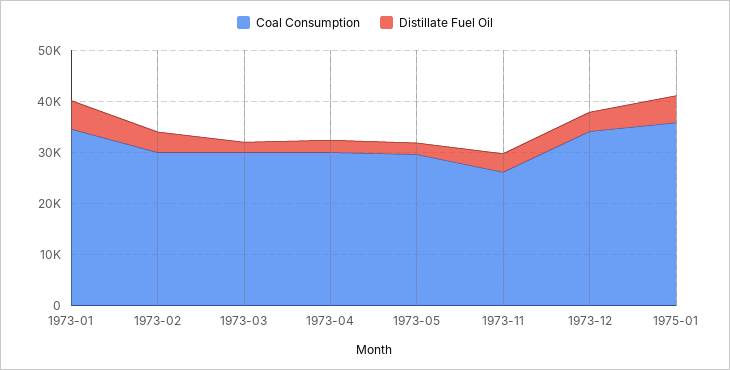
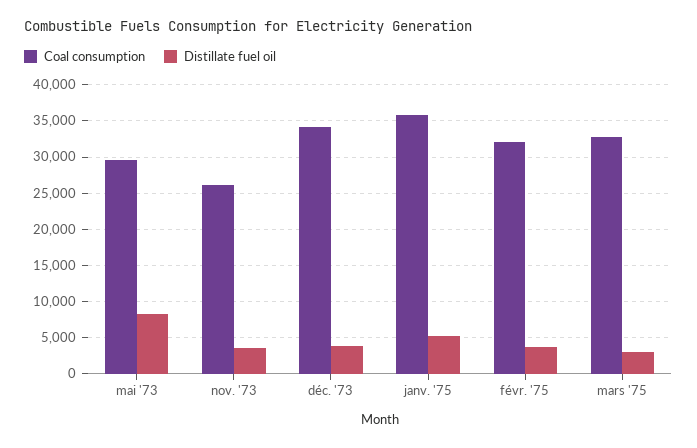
Coal Consumption, 1973-01: 34000 -> none
Distillate Fuel Oil, 1973-01: 6000 -> none
Coal Consumption, 1973-02: 30000 -> none
Distillate Fuel Oil, 1973-02: 4000 -> none
Coal Consumption, 1973-03: 30000 -> none
Distillate Fuel Oil, 1973-03: 2000 -> none
Coal Consumption, 1973-04: 30000 -> none
Distillate Fuel Oil, 1973-04: 2000 -> none
Distillate Fuel Oil, 1973-05: 2000 -> 8000
Coal Consumption, févr. '75: none -> 32000
Distillate Fuel Oil, févr. '75: none -> 4000
Coal Consumption, mars '75: none -> 33000
Distillate Fuel Oil, mars '75: none -> 3000

